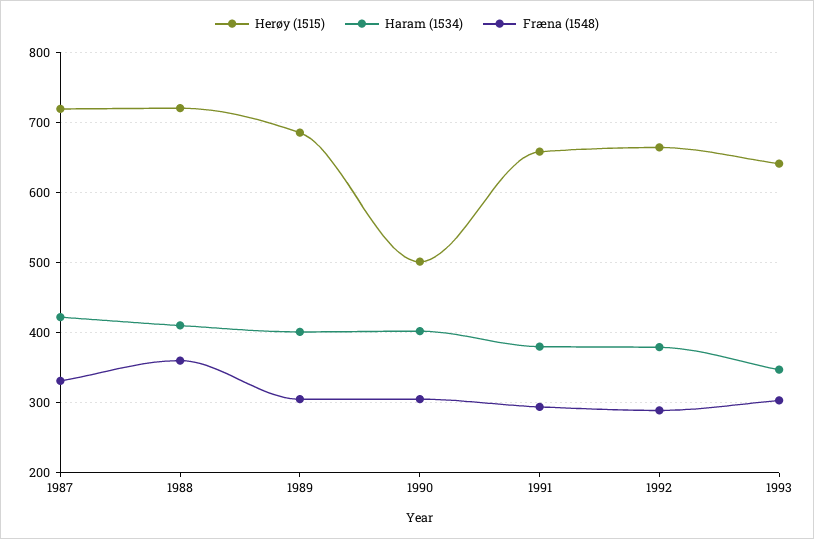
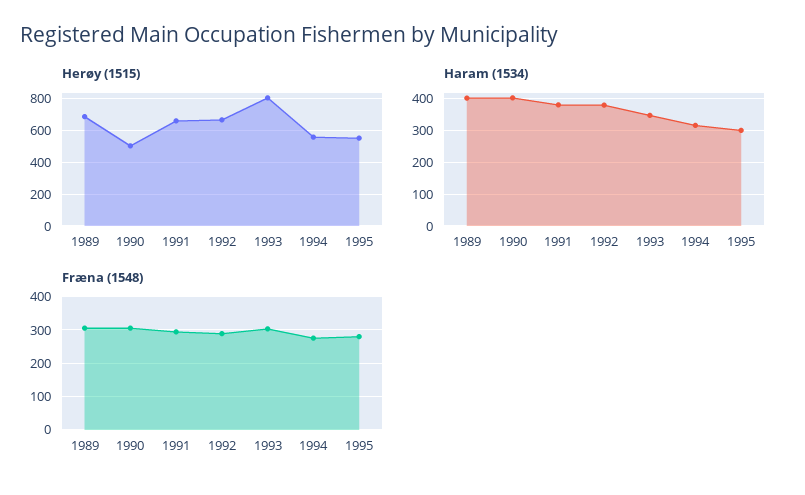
Herøy (1515), 1987: 720 -> none
Haram (1534), 1987: 420 -> none
Fræna (1548), 1987: 330 -> none
Herøy (1515), 1988: 720 -> none
Haram (1534), 1988: 410 -> none
Fræna (1548), 1988: 360 -> none
Herøy (1515), 1993: 640 -> 800
Herøy (1515), 1994: none -> 550
Herøy (1515), 1995: none -> 550
Haram (1534), 1994: none -> 320
Haram (1534), 1995: none -> 300
Fræna (1548), 1994: none -> 280
Fræna (1548), 1995: none -> 280

